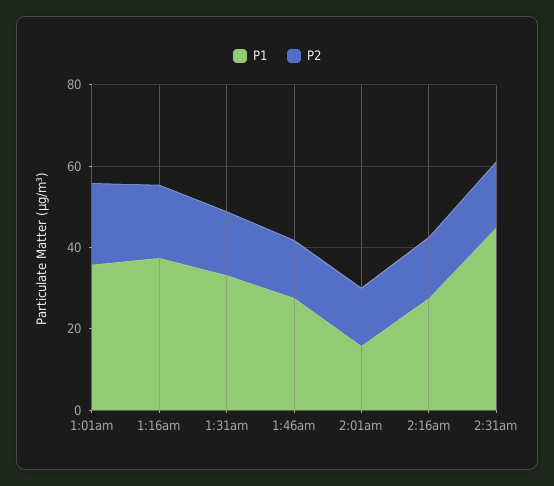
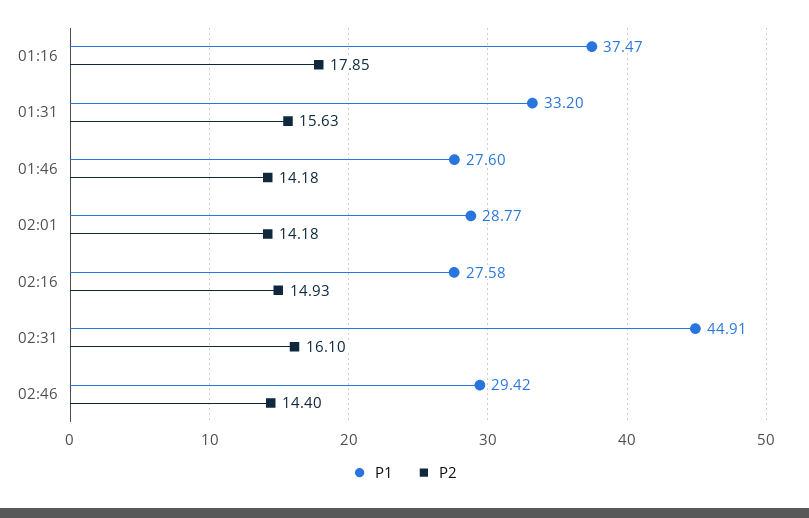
P1, 1:01am: 35 -> none
P2, 1:01am: 20 -> none
P1, 2:01am: 15 -> 28.77
P1, 02:46: none -> 29.42
P2, 02:46: none -> 14.4

